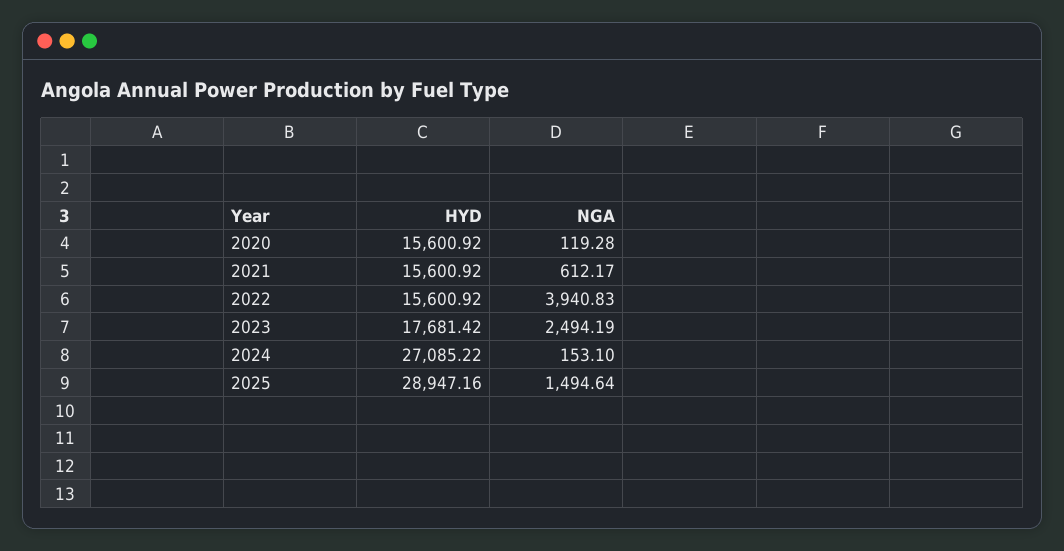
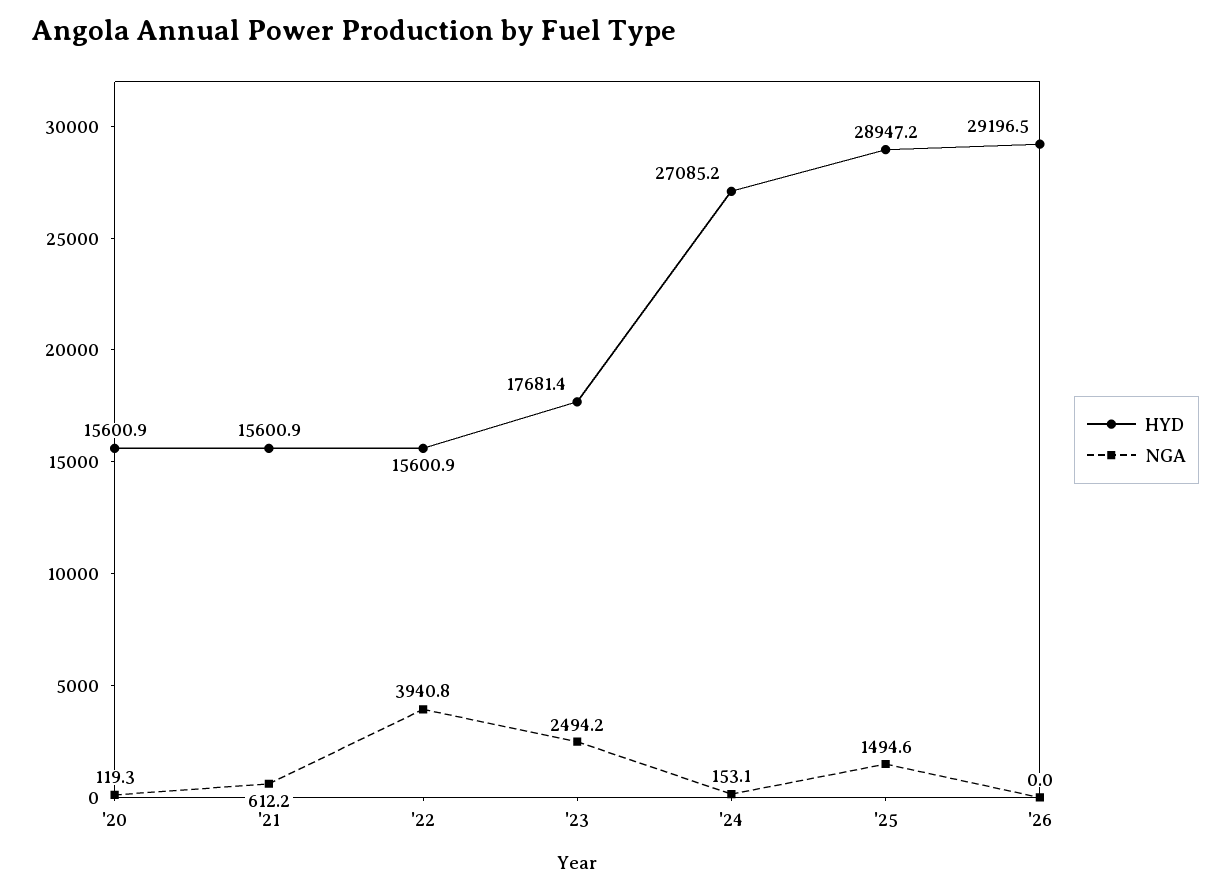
HYD, '26: none -> 29196.5
NGA, '26: none -> 0

